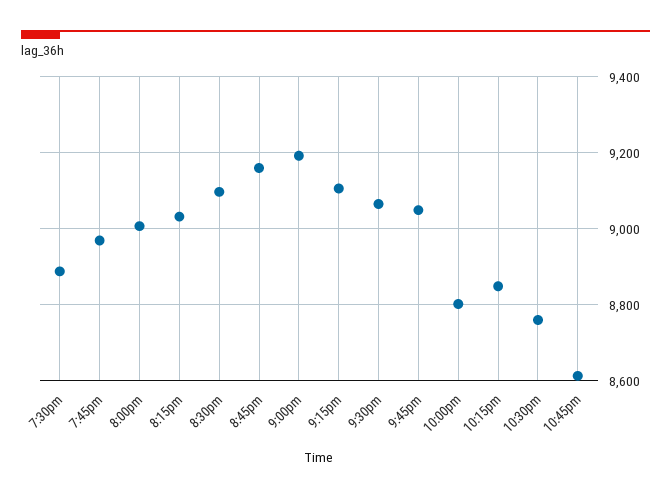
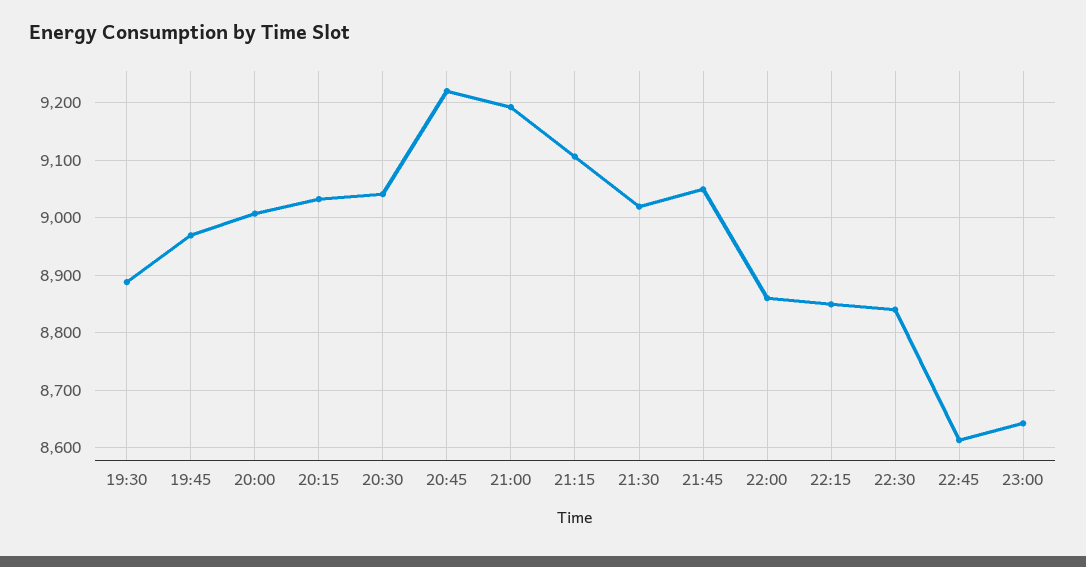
8:30pm: 9100 -> 9040
8:45pm: 9160 -> 9220
9:30pm: 9060 -> 9020
10:00pm: 8800 -> 8860
10:30pm: 8760 -> 8840
23:00: none -> 8640

